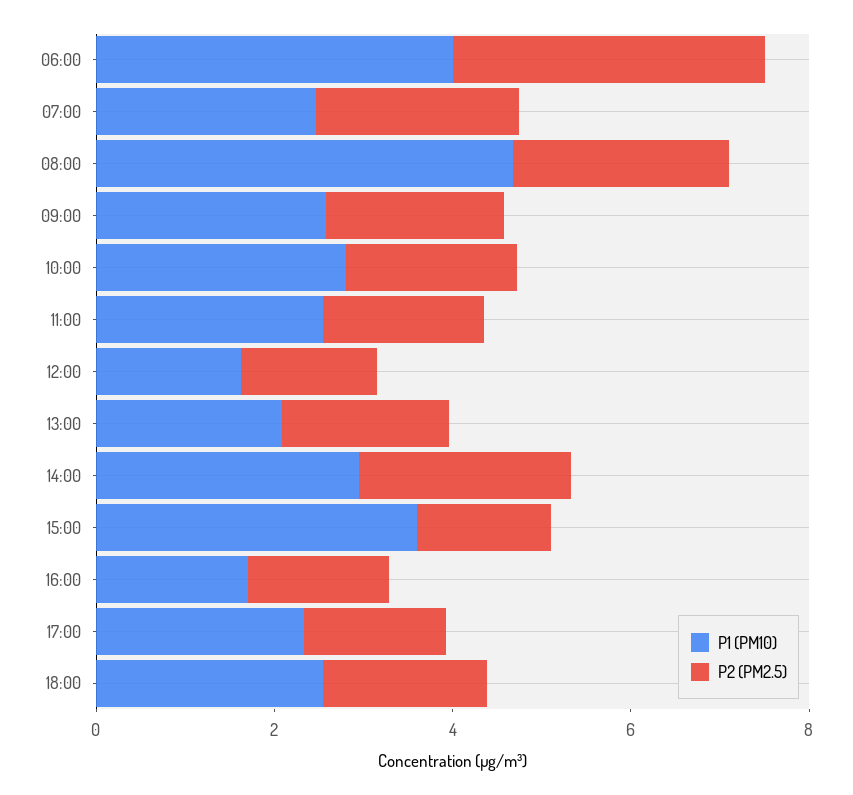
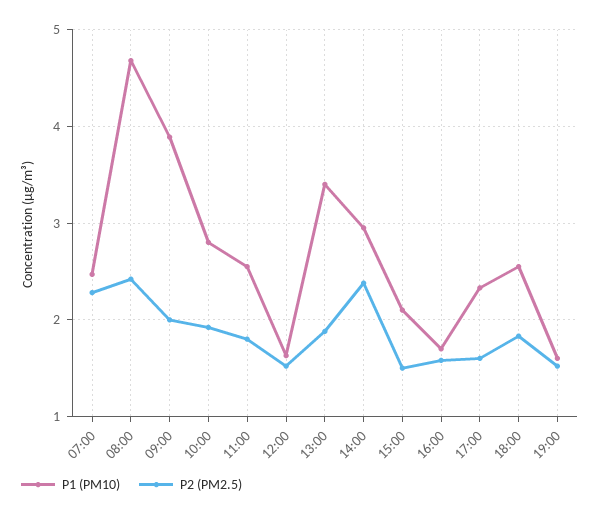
P1 (PM10), 06:00: 4 -> none
P2 (PM2.5), 06:00: 3.5 -> none
P1 (PM10), 09:00: 2.5 -> 3.9
P1 (PM10), 13:00: 2 -> 3.4
P1 (PM10), 15:00: 3.5 -> 2.1
P1 (PM10), 19:00: none -> 1.6
P2 (PM2.5), 19:00: none -> 1.5

